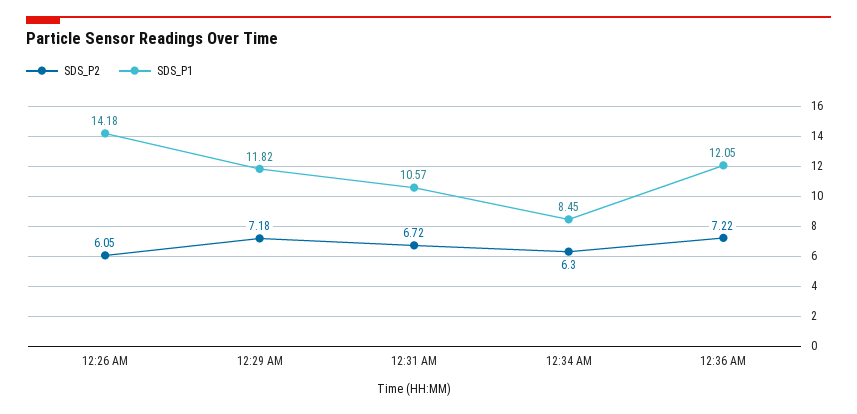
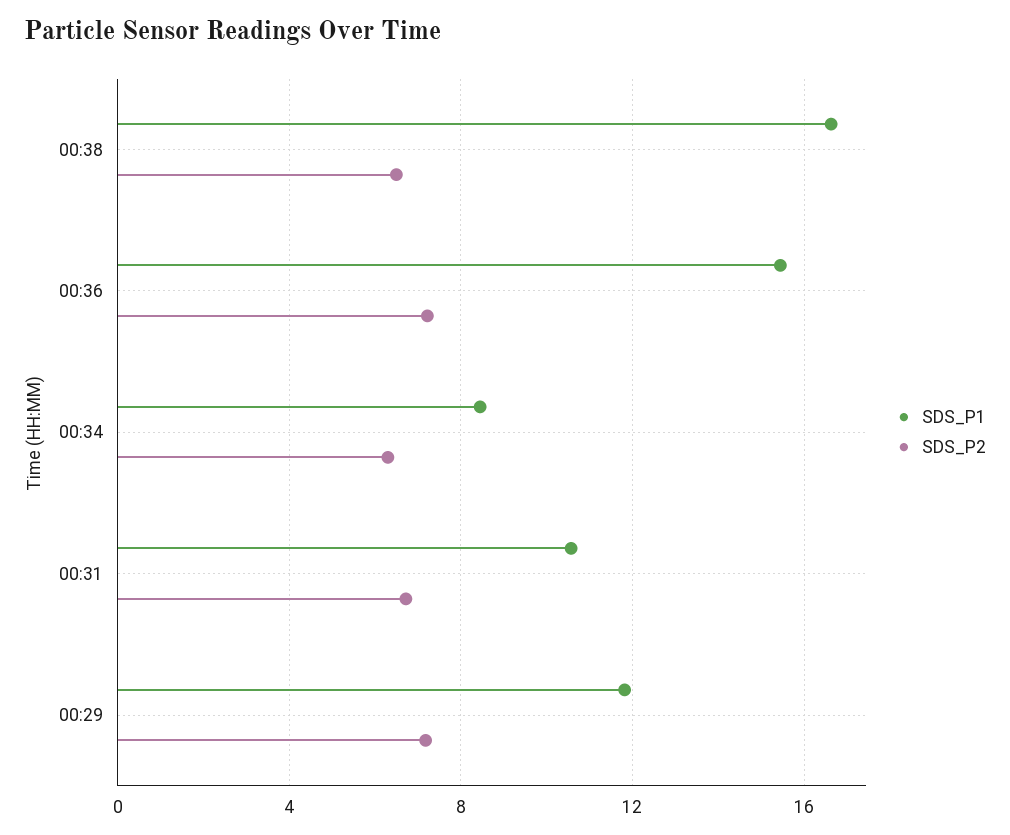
SDS_P2, 12:26 AM: 6.05 -> none
SDS_P1, 12:26 AM: 14.18 -> none
SDS_P1, 12:36 AM: 12.05 -> 15.5
SDS_P1, 00:38: none -> 16.5
SDS_P2, 00:38: none -> 6.5

